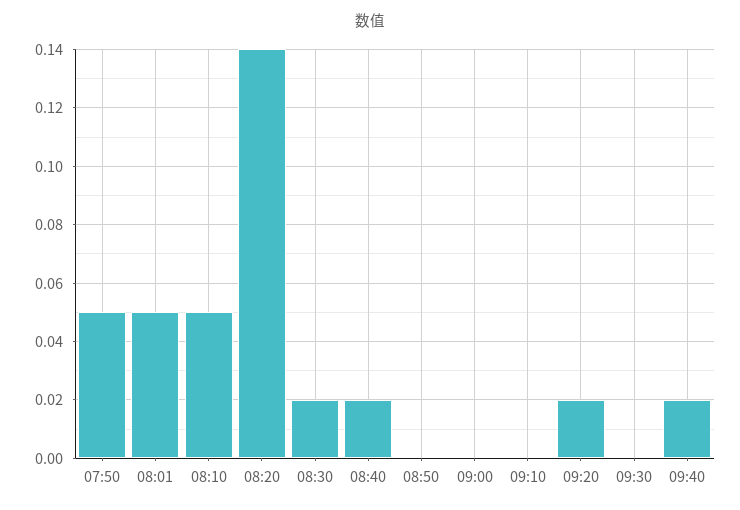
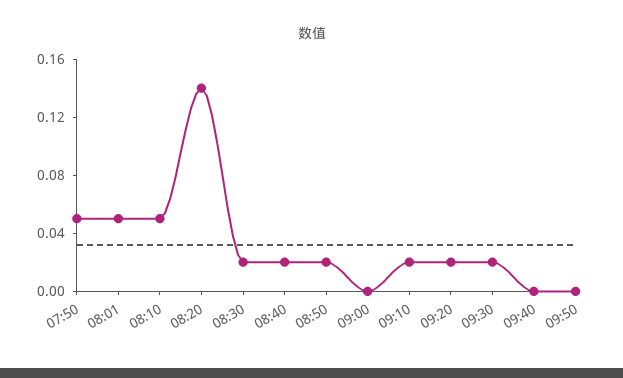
08:50: 0 -> 0.02
09:10: 0 -> 0.02
09:30: 0 -> 0.02
09:40: 0.02 -> 0
09:50: none -> 0

